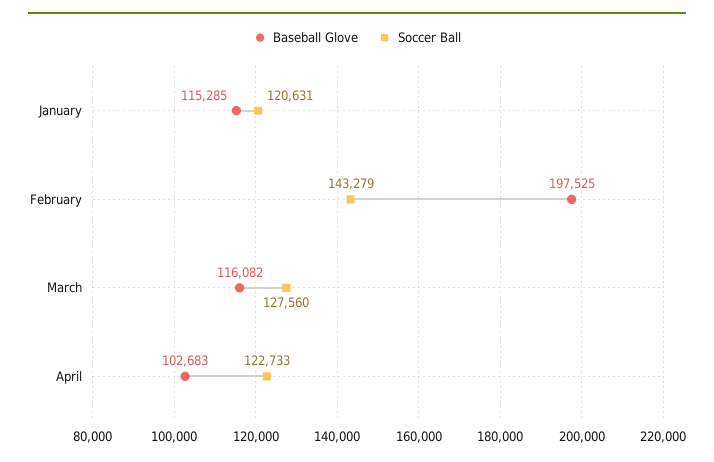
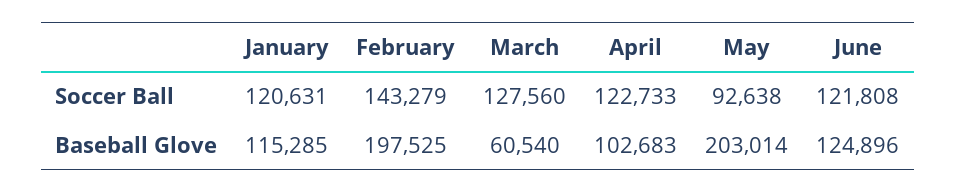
Baseball Glove, March: 116082 -> 60540
Soccer Ball, May: none -> 92638
Soccer Ball, June: none -> 121808
Baseball Glove, May: none -> 203014
Baseball Glove, June: none -> 124896

